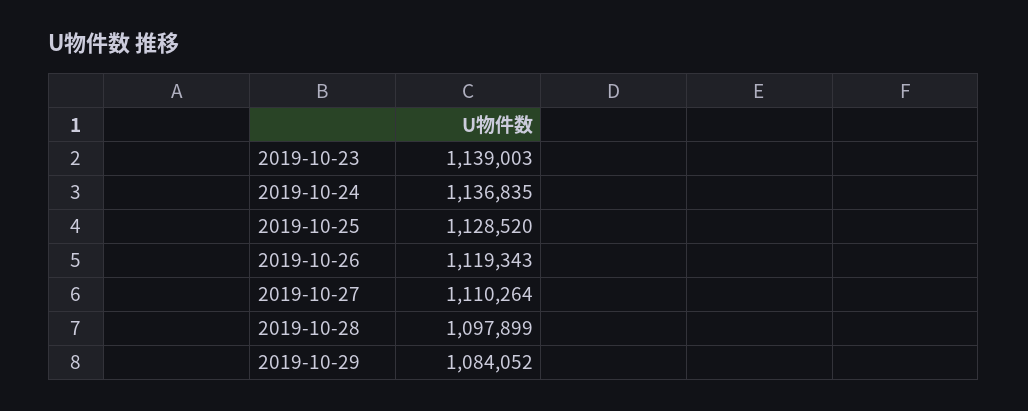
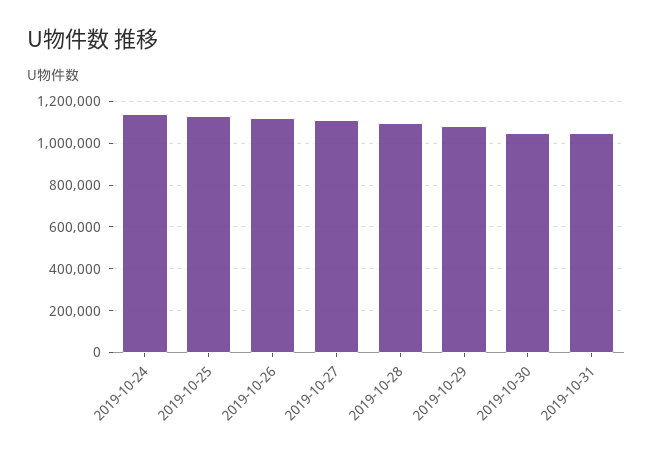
2019-10-23: 1139003 -> none
2019-10-30: none -> 1050000
2019-10-31: none -> 1050000

